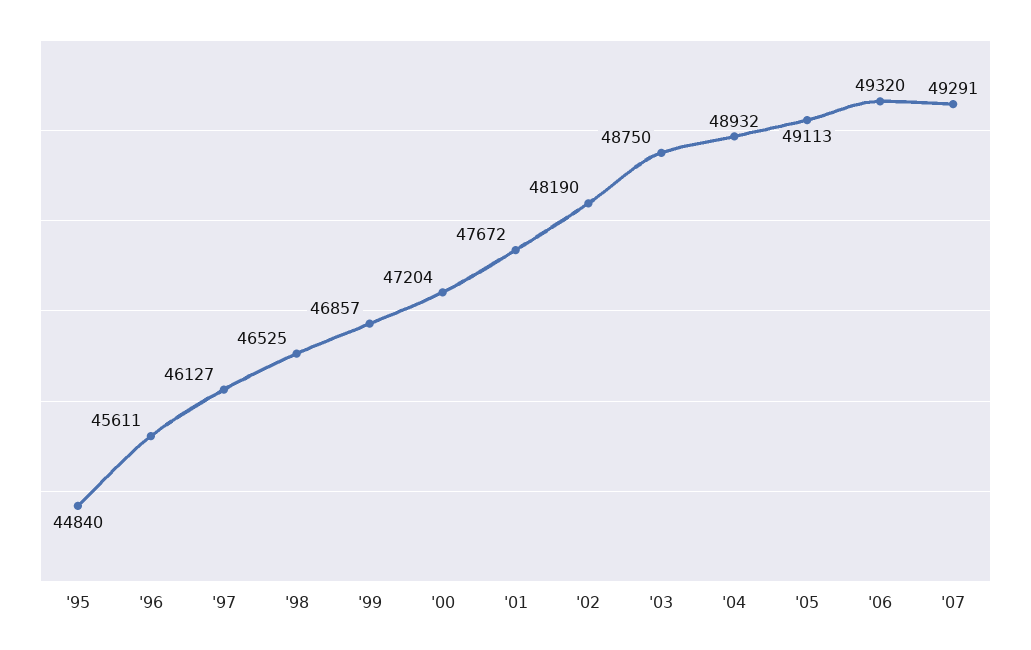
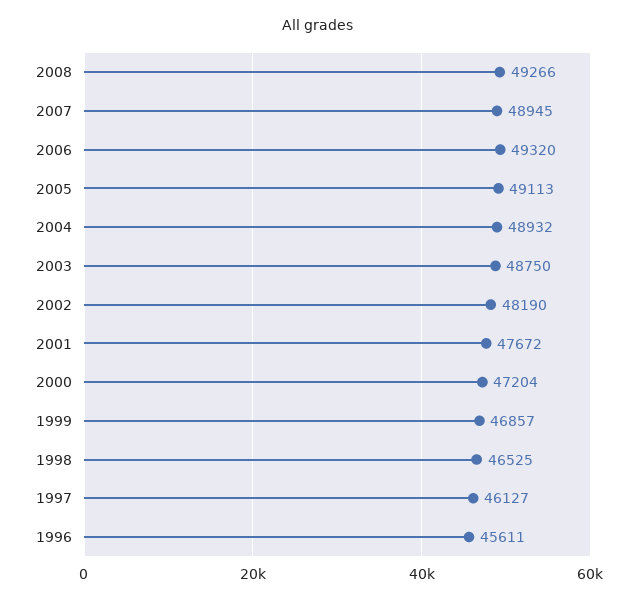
'95: 44840 -> none
'07: 49291 -> 48945
2008: none -> 49266

